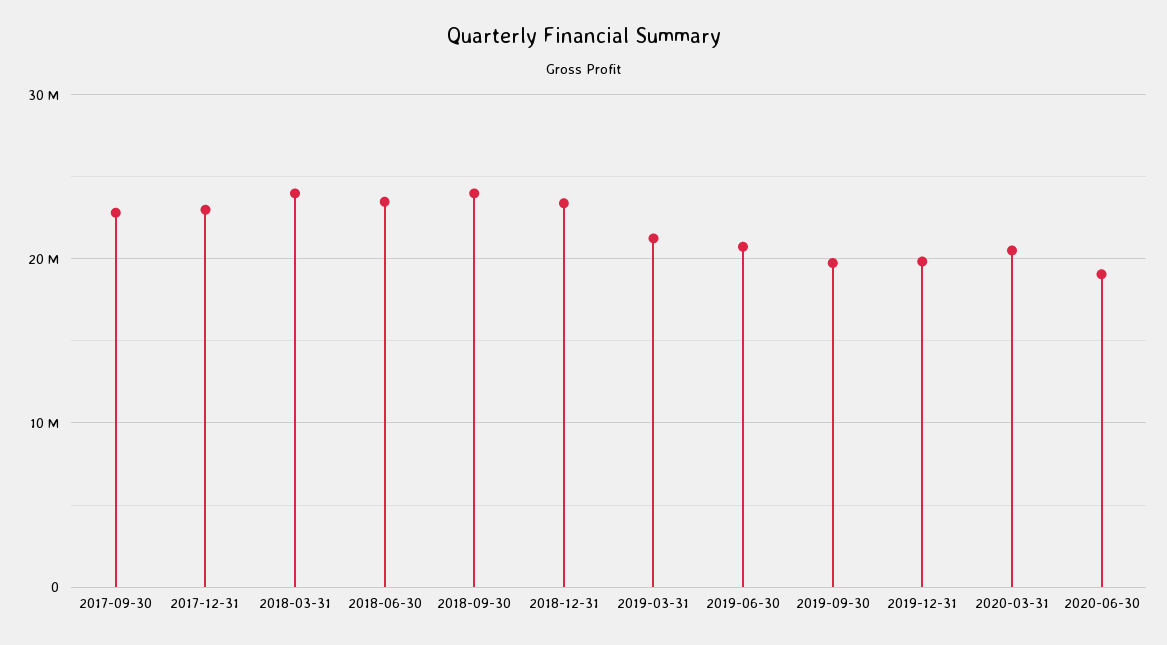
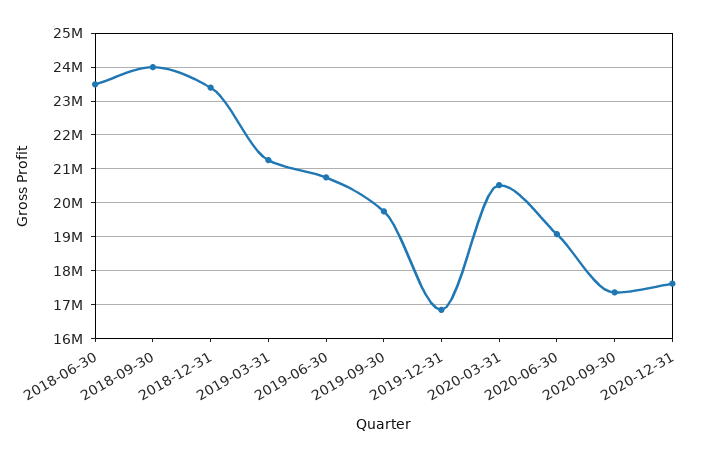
2017-09-30: 23000000 -> none
2017-12-31: 23000000 -> none
2018-03-31: 24000000 -> none
2019-12-31: 20000000 -> 16800000
2020-09-30: none -> 17400000
2020-12-31: none -> 17600000

